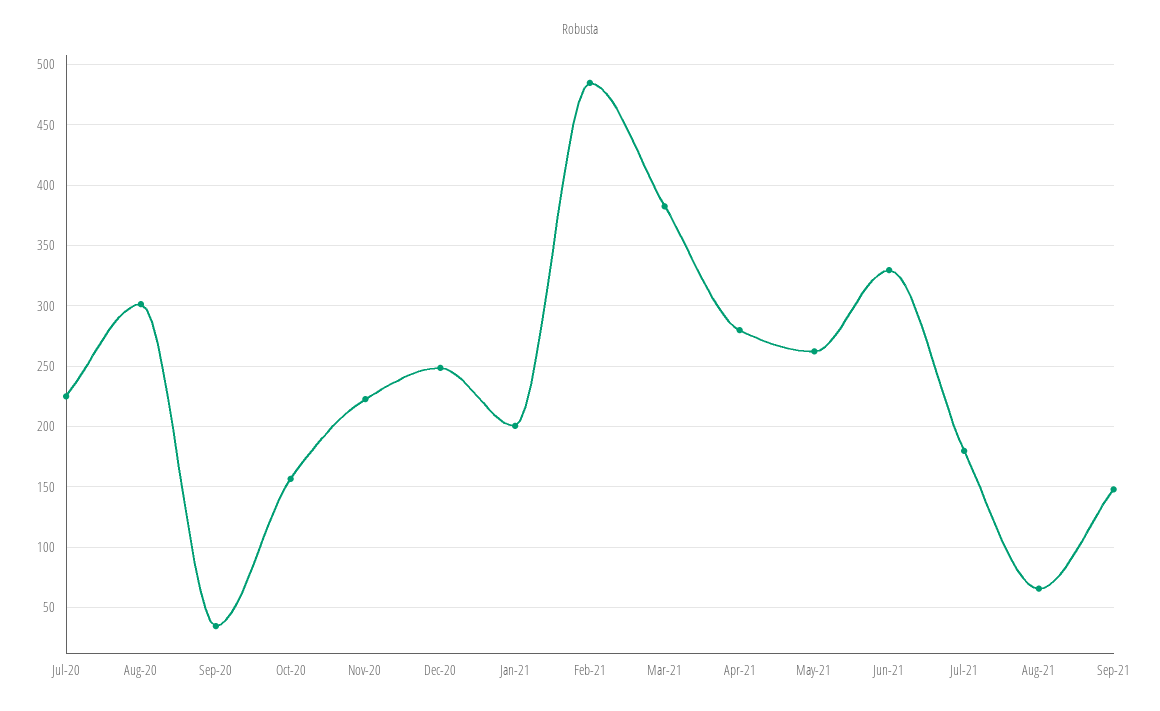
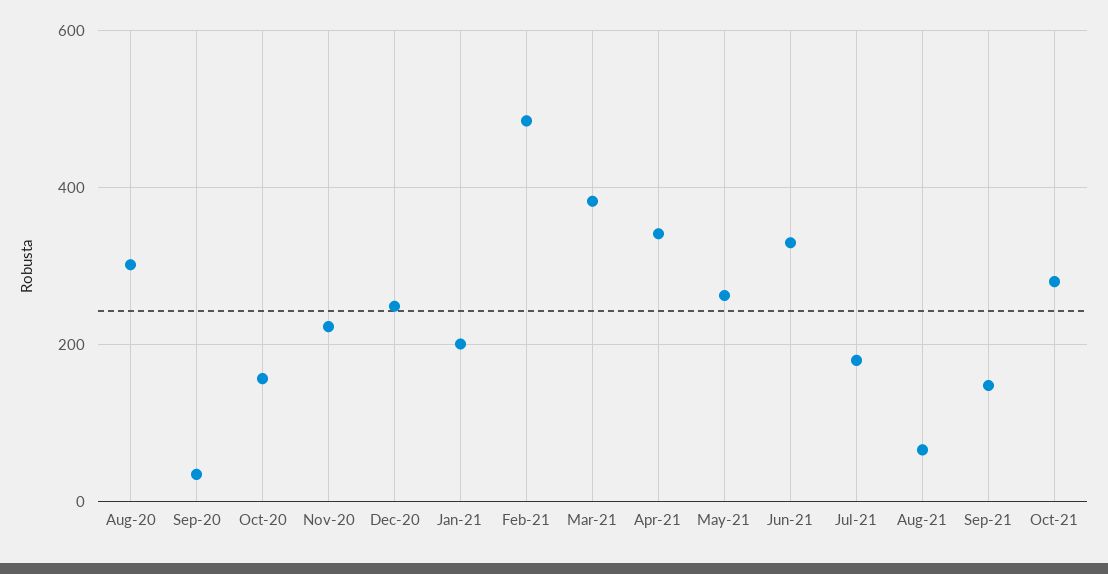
Jul-20: 225 -> none
Apr-21: 280 -> 340
Oct-21: none -> 280

